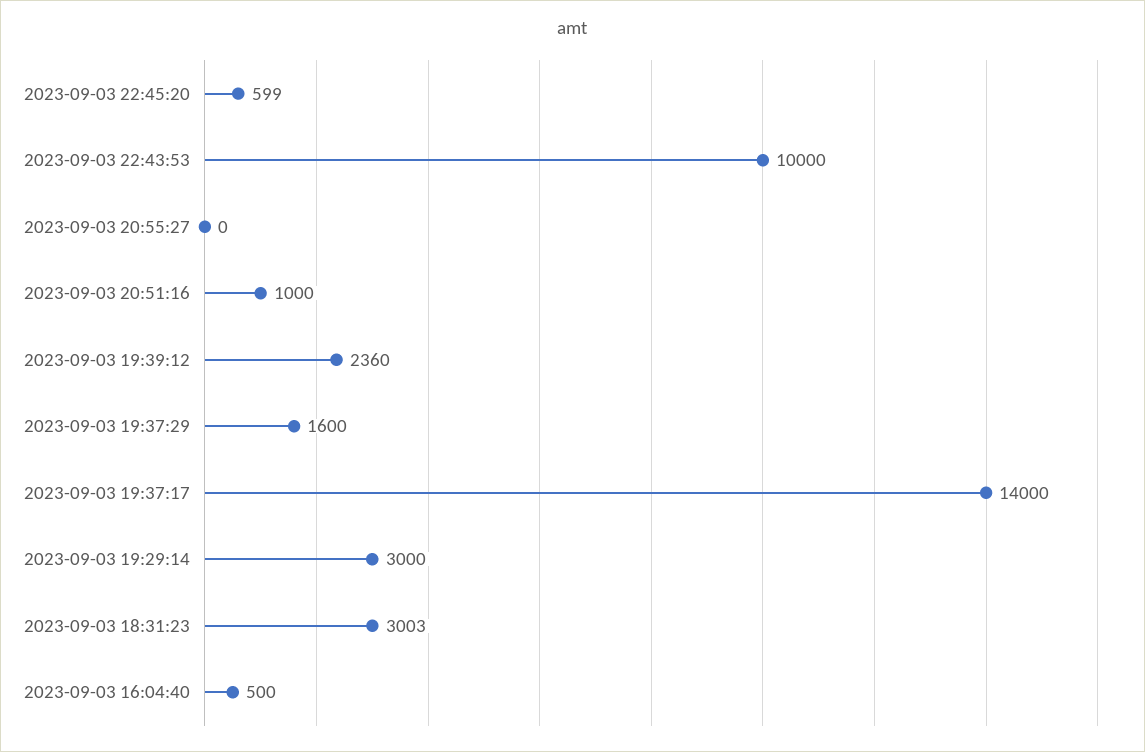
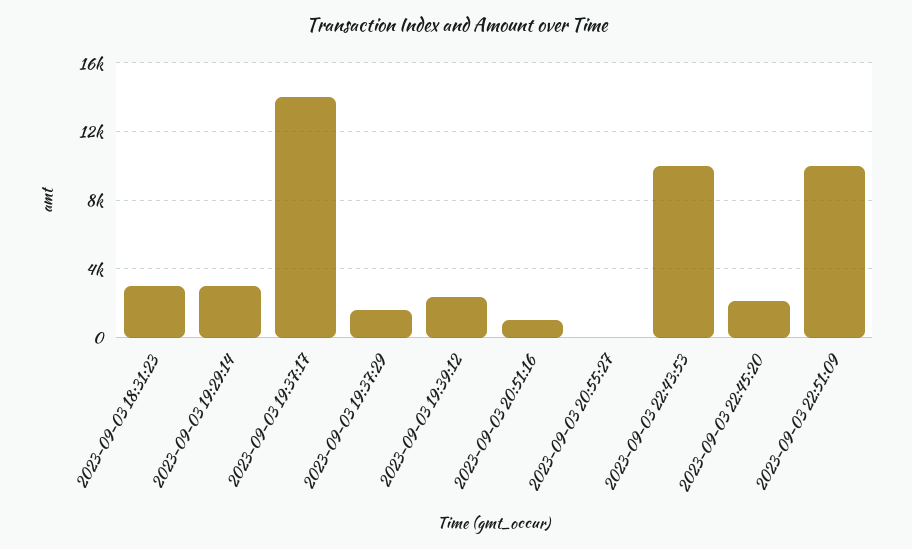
2023-09-03 22:45:20: 599 -> 2000
2023-09-03 16:04:40: 500 -> none
2023-09-03 22:51:09: none -> 10000

